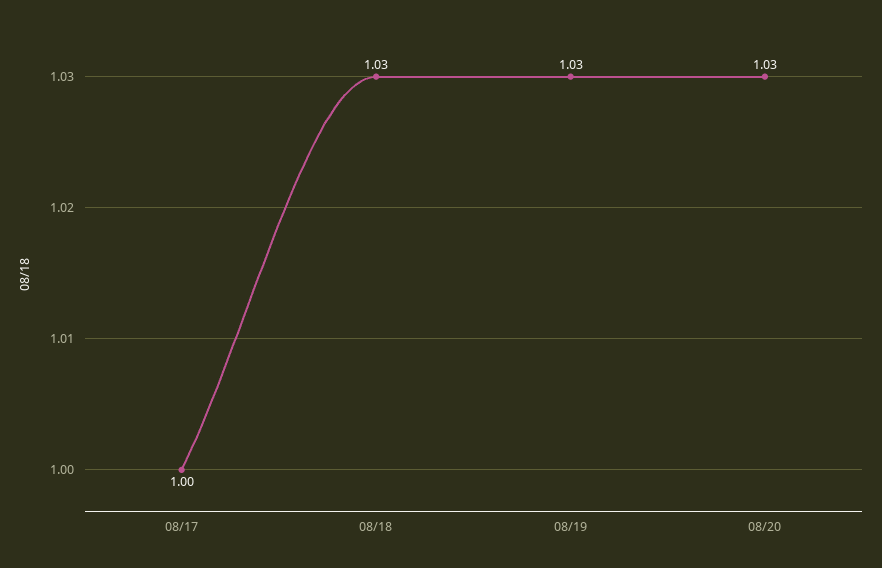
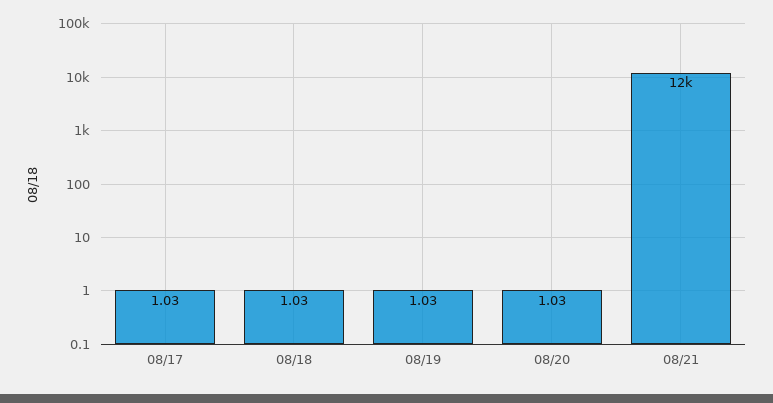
08/17: 1 -> 1.03
08/21: none -> 12000

